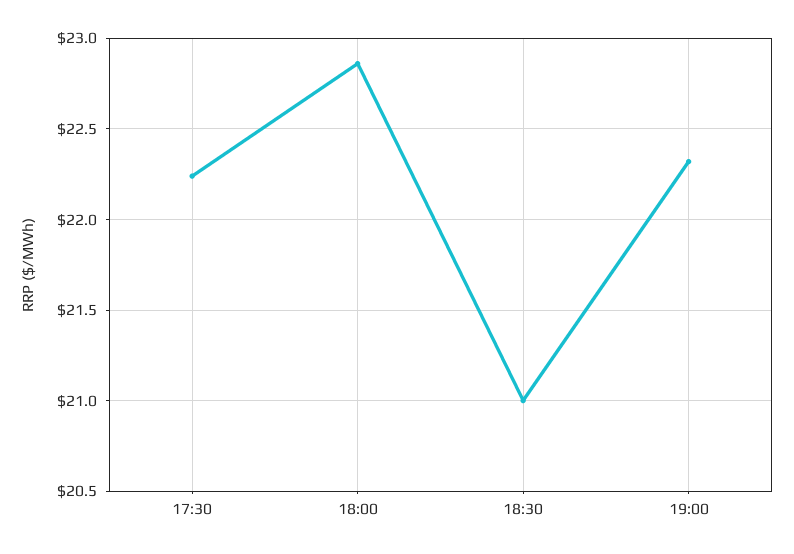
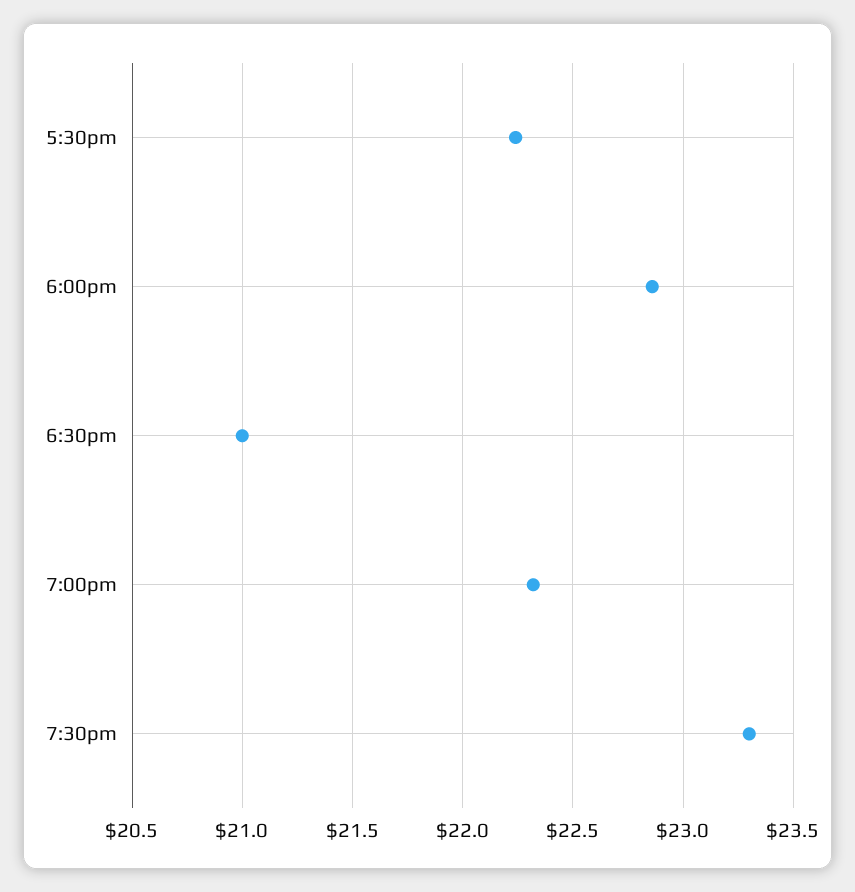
7:30pm: none -> 23.3

